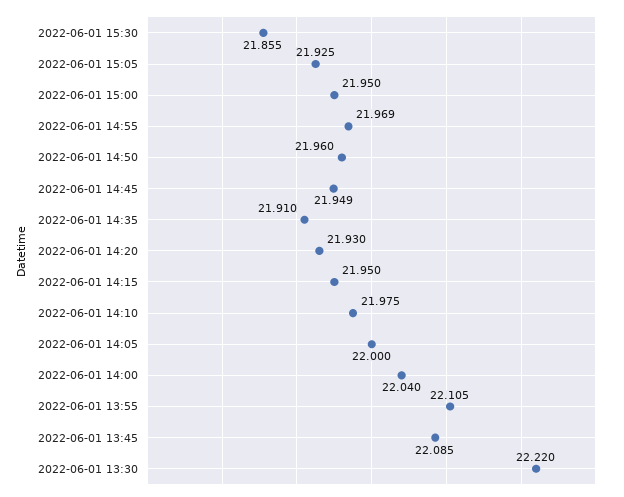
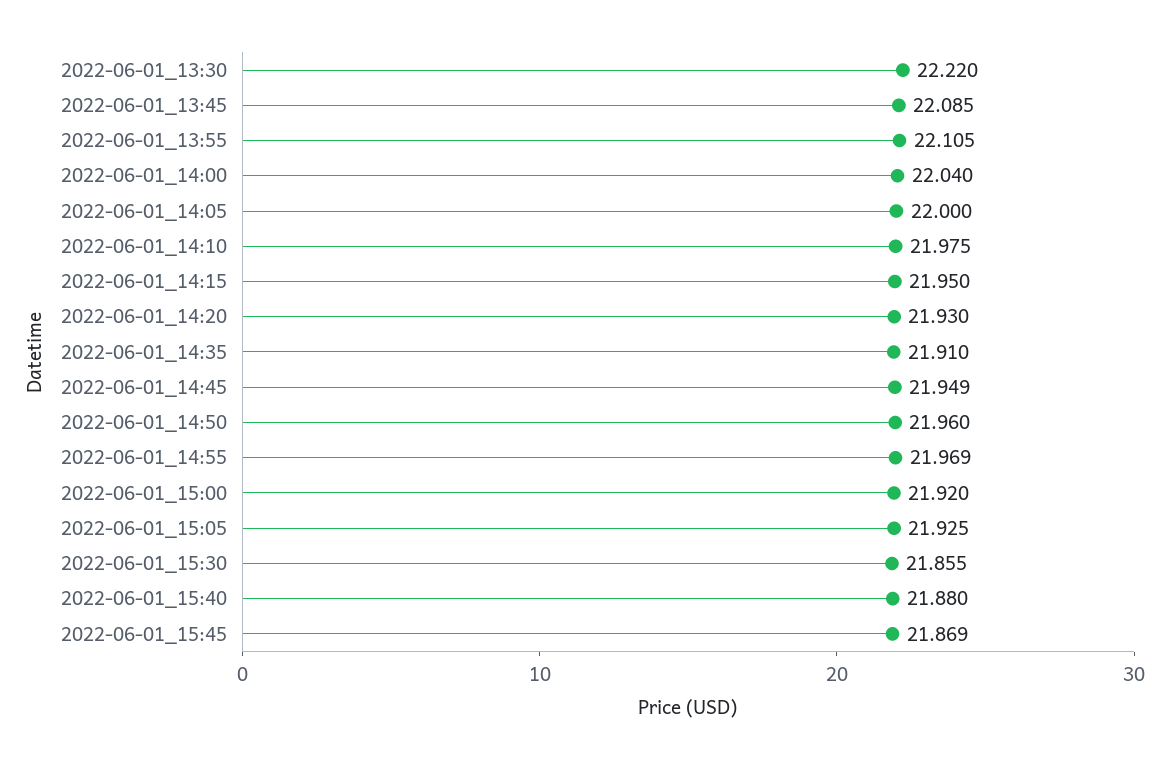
2022-06-01 15:00: 21.95 -> 21.92
2022-06-01_15:40: none -> 21.88
2022-06-01_15:45: none -> 21.869

